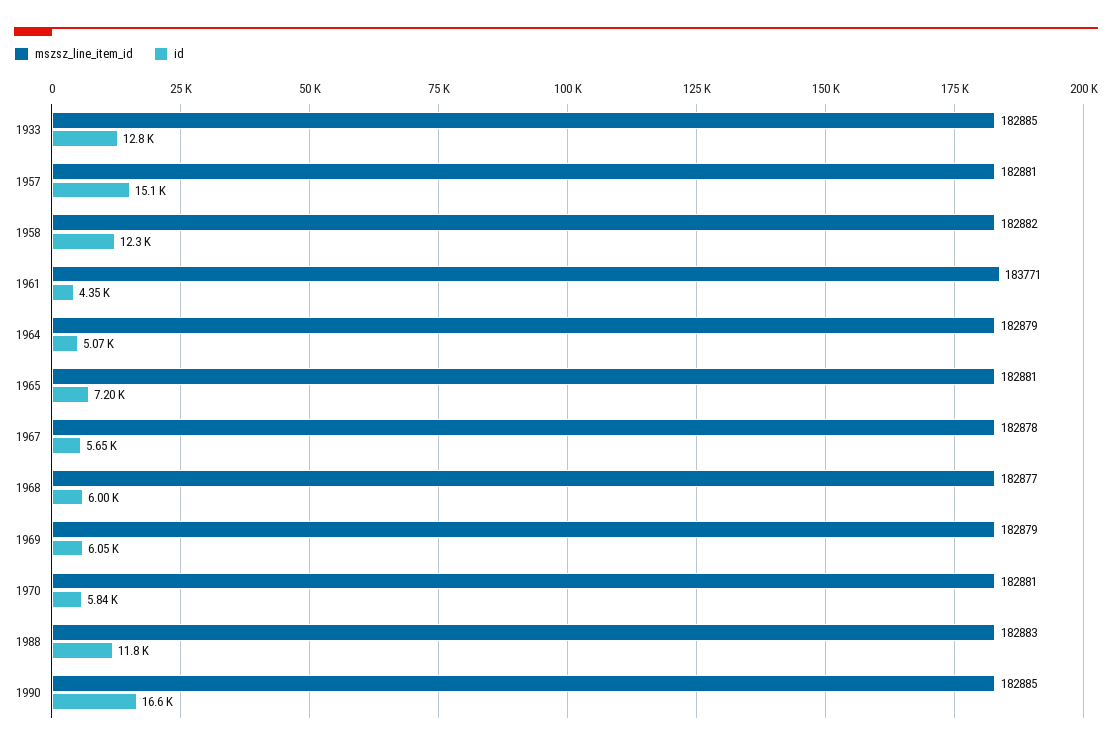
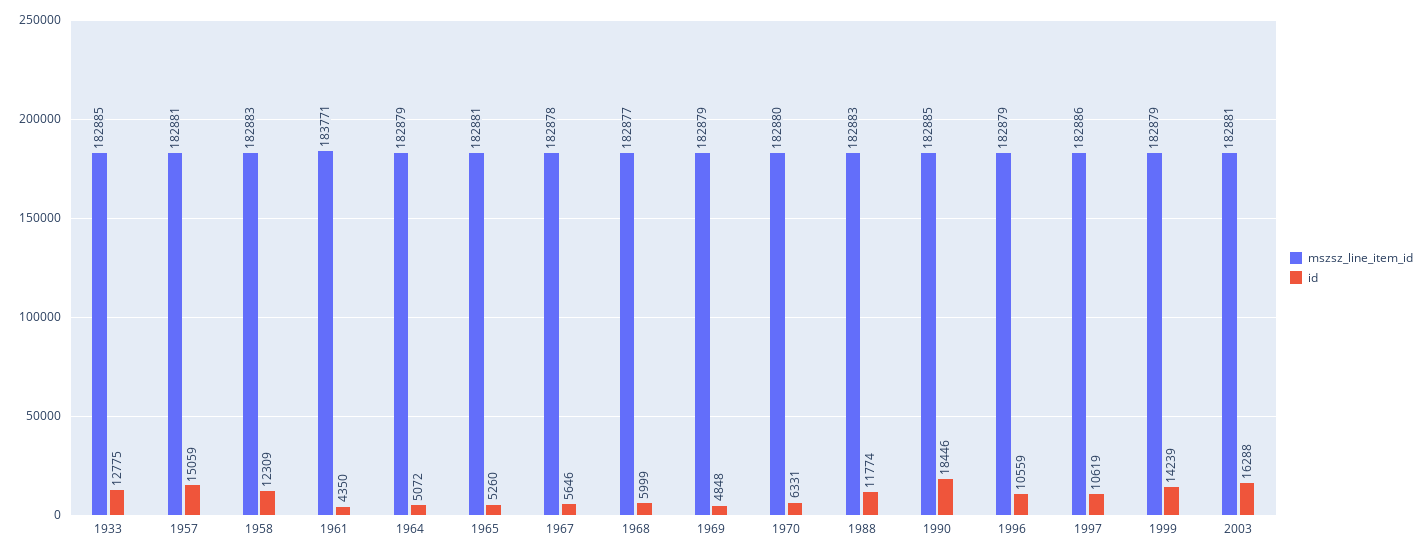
mszsz_line_item_id, 1958: 182882 -> 182883
id, 1965: 7200 -> 5260
id, 1969: 6050 -> 4848
mszsz_line_item_id, 1970: 182881 -> 182880
id, 1970: 5840 -> 6331
id, 1990: 16600 -> 18446
mszsz_line_item_id, 1996: none -> 182879
id, 1996: none -> 10559
mszsz_line_item_id, 1997: none -> 182886
id, 1997: none -> 10619
mszsz_line_item_id, 1999: none -> 182879
id, 1999: none -> 14239
mszsz_line_item_id, 2003: none -> 182881
id, 2003: none -> 16288

